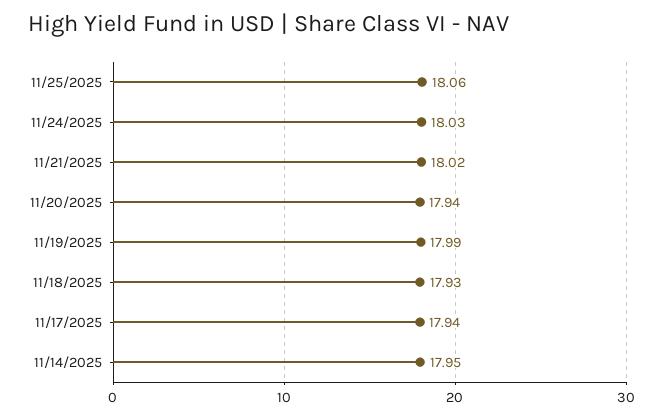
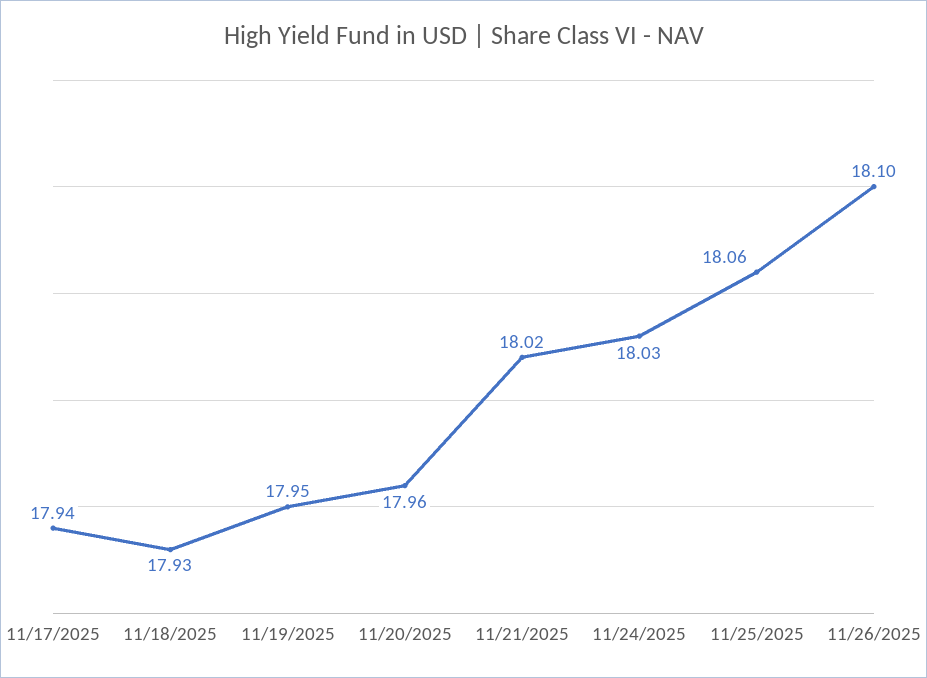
11/20/2025: 17.94 -> 17.96
11/19/2025: 17.99 -> 17.95
11/14/2025: 17.95 -> none
11/26/2025: none -> 18.1

